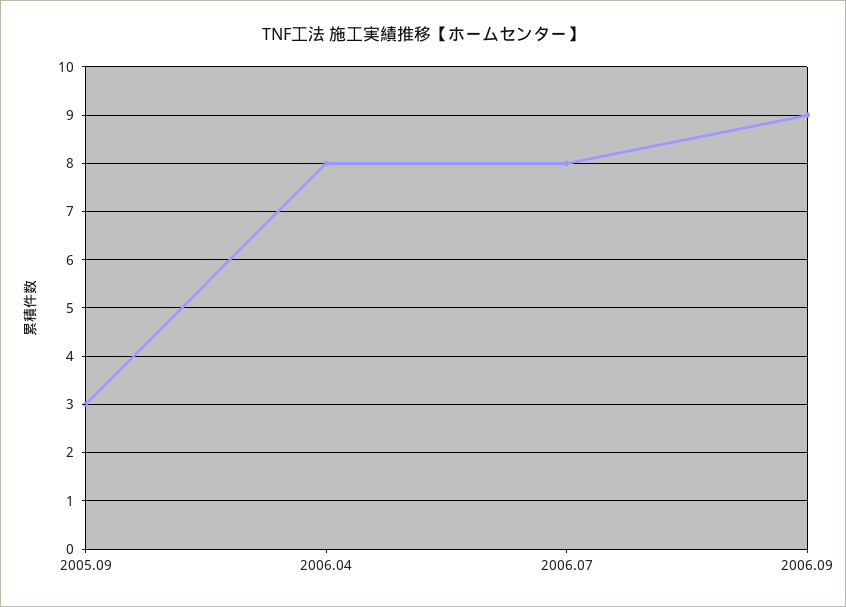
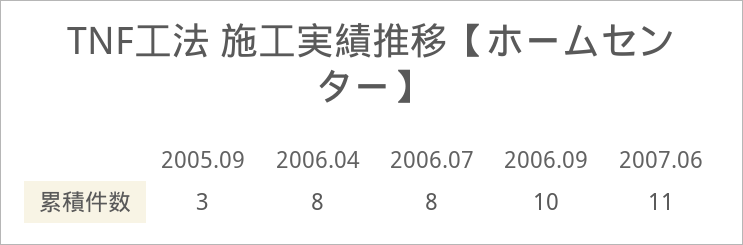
2006.09: 9 -> 10
2007.06: none -> 11

